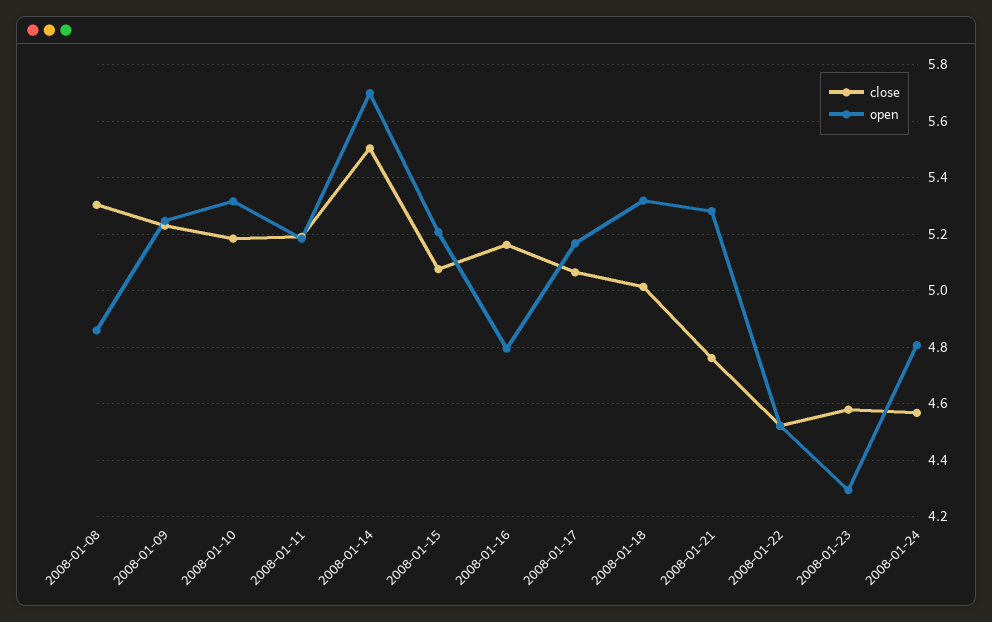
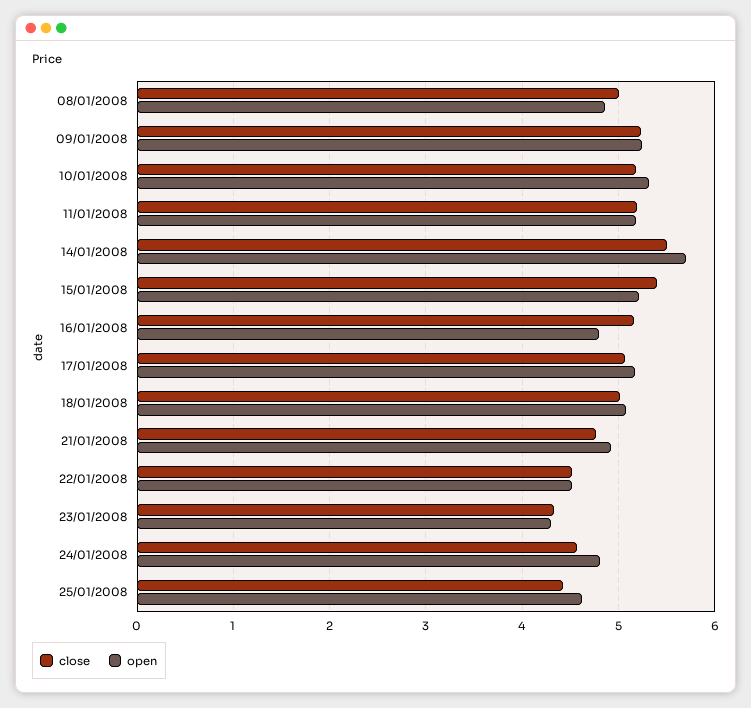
close, 2008-01-08: 5.3 -> 5
close, 2008-01-15: 5.075 -> 5.4
open, 2008-01-18: 5.325 -> 5.1
open, 2008-01-21: 5.275 -> 4.9
close, 2008-01-23: 4.575 -> 4.3
close, 25/01/2008: none -> 4.4
open, 25/01/2008: none -> 4.6

